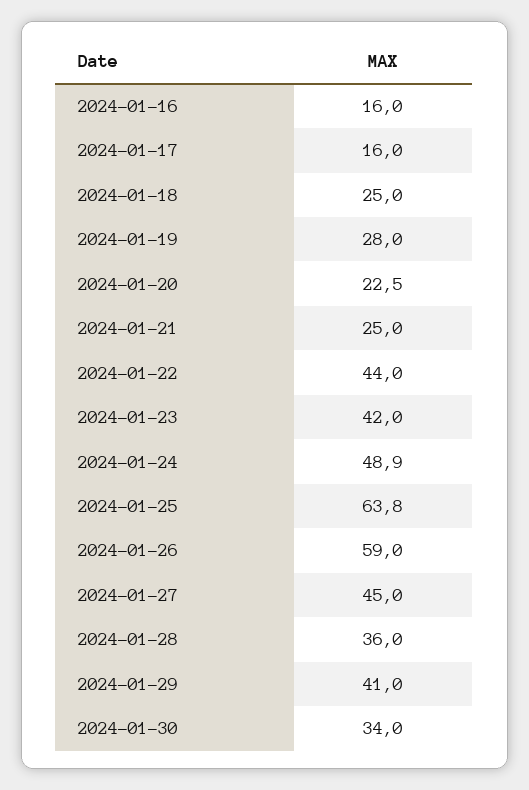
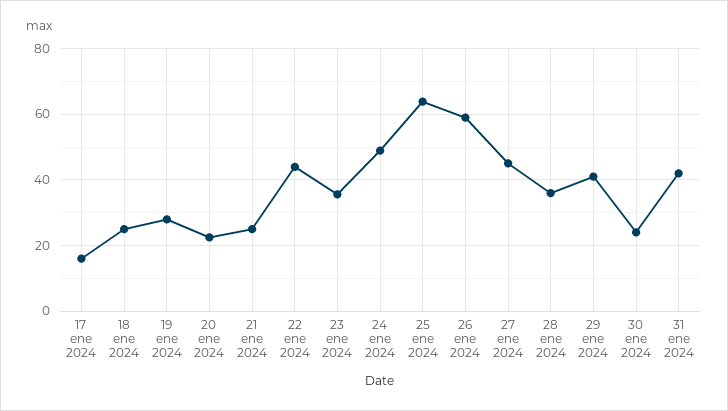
2024-01-16: 16 -> none
2024-01-23: 42 -> 36
2024-01-30: 34 -> 24
31 ene 2024: none -> 42

